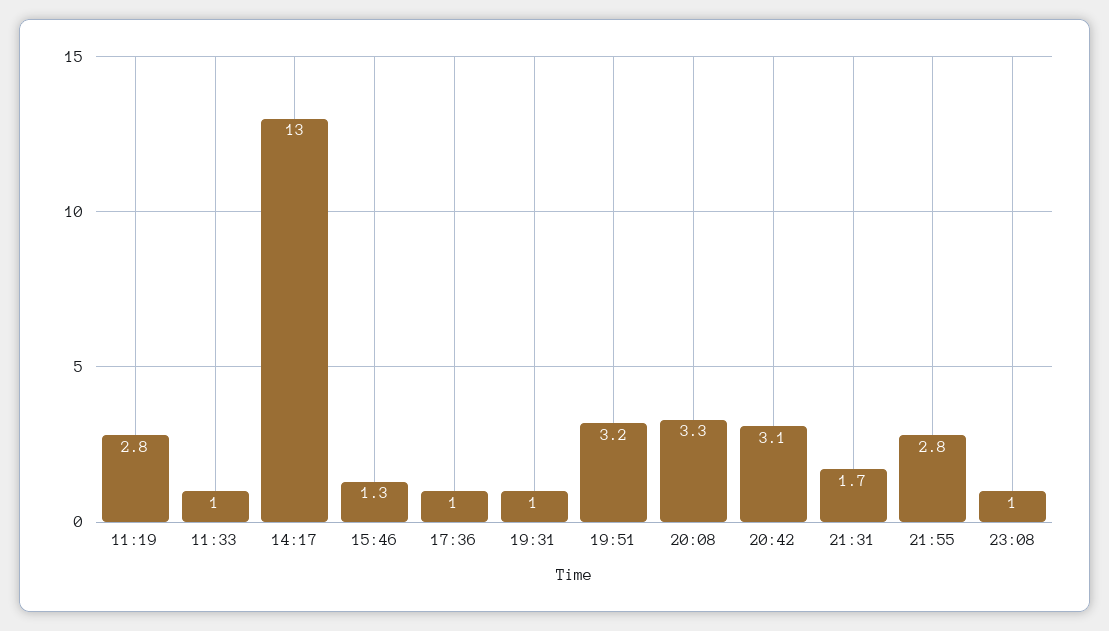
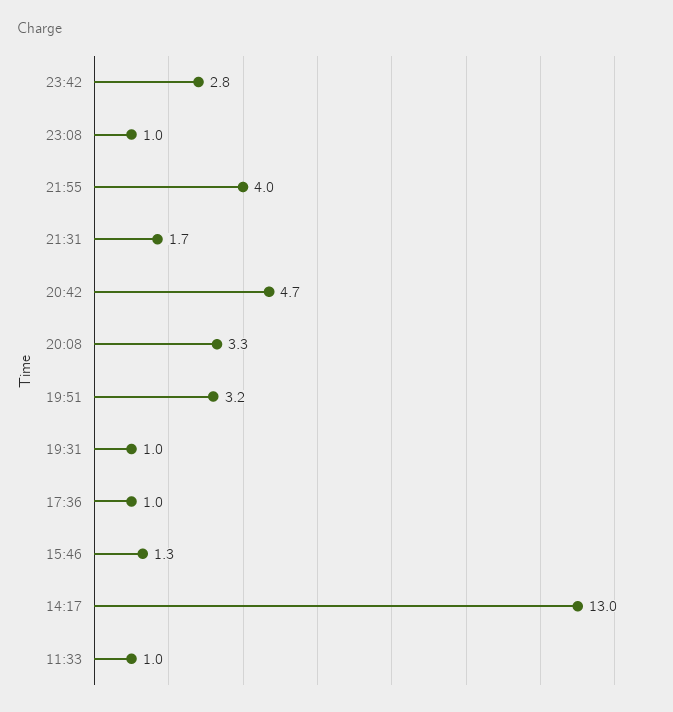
11:19: 2.8 -> none
20:42: 3.1 -> 4.7
21:55: 2.8 -> 4
23:42: none -> 2.8

